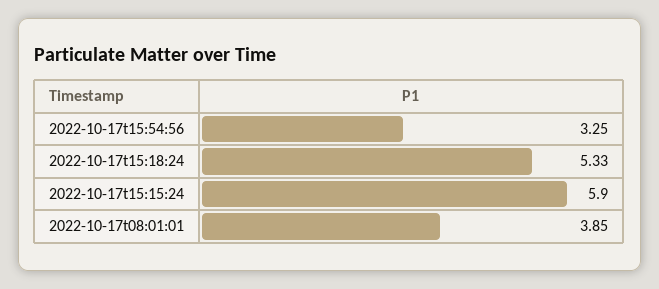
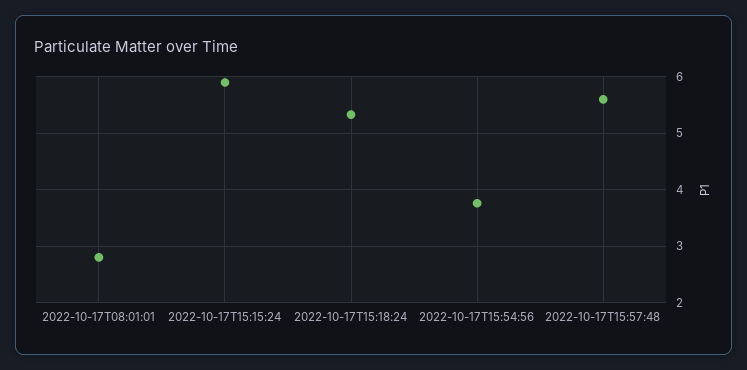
2022-10-17t15:54:56: 3.25 -> 3.8
2022-10-17t08:01:01: 3.85 -> 2.8
2022-10-17T15:57:48: none -> 5.6

